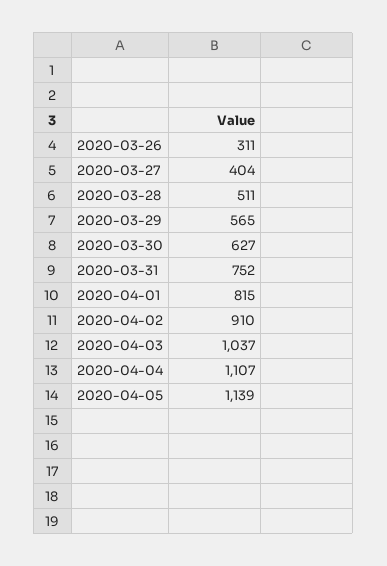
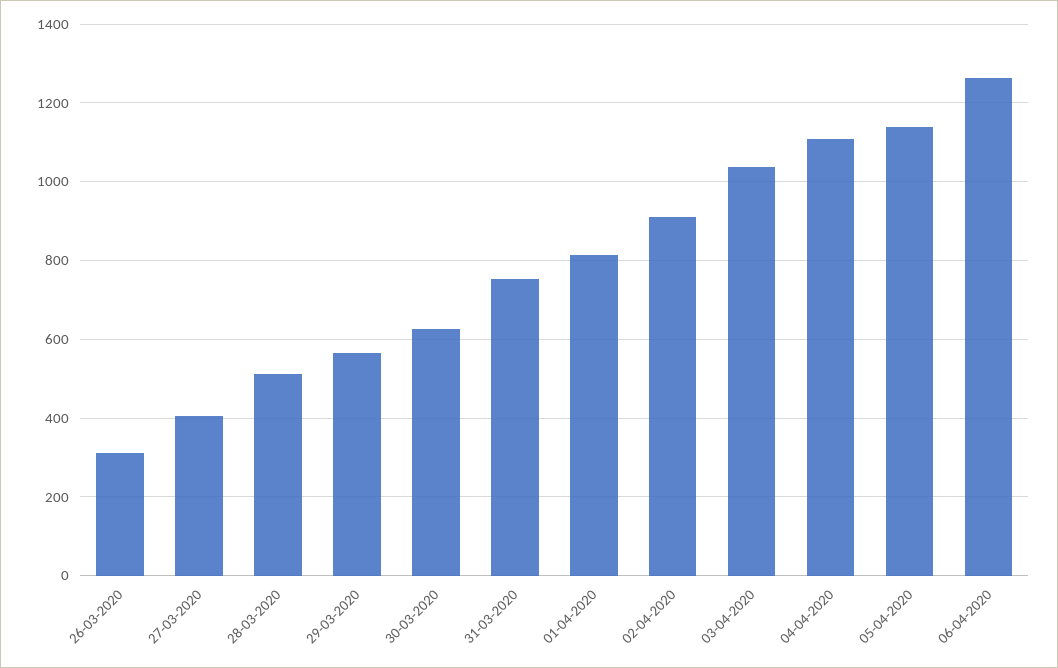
06-04-2020: none -> 1260

